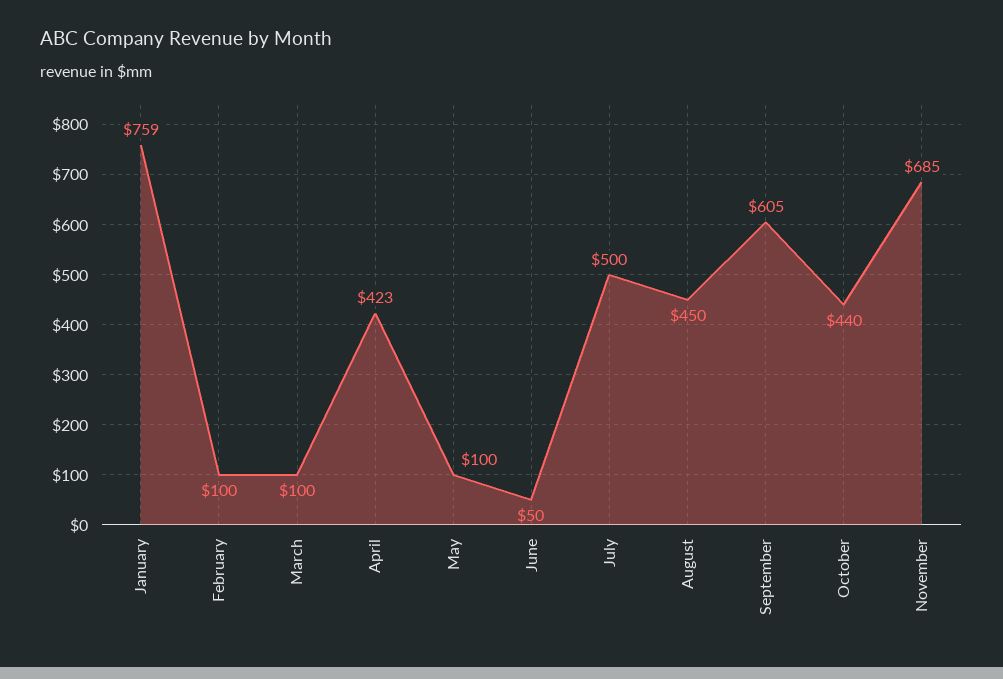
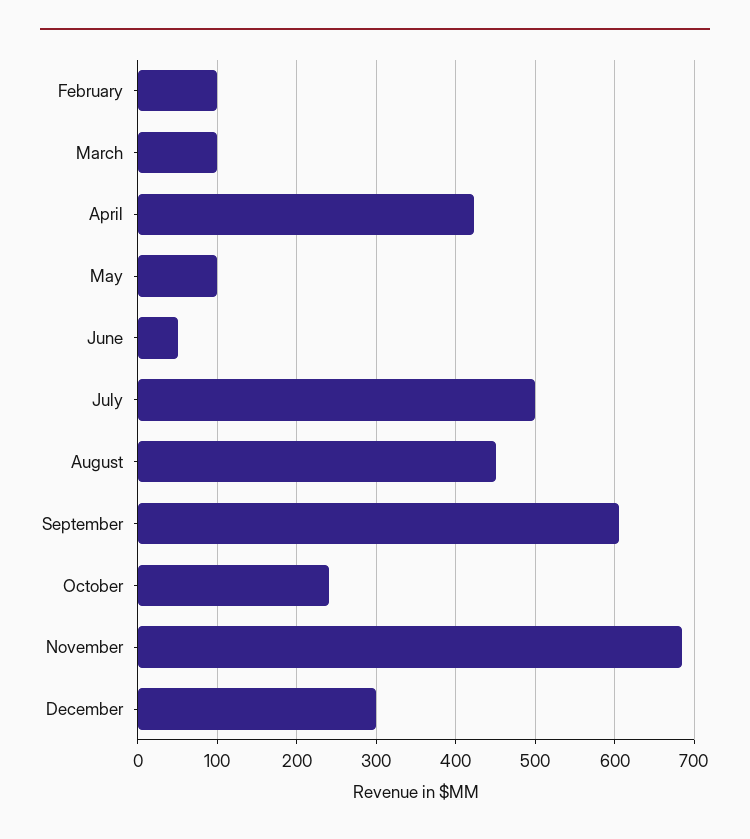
January: 759 -> none
October: 440 -> 240
December: none -> 300

